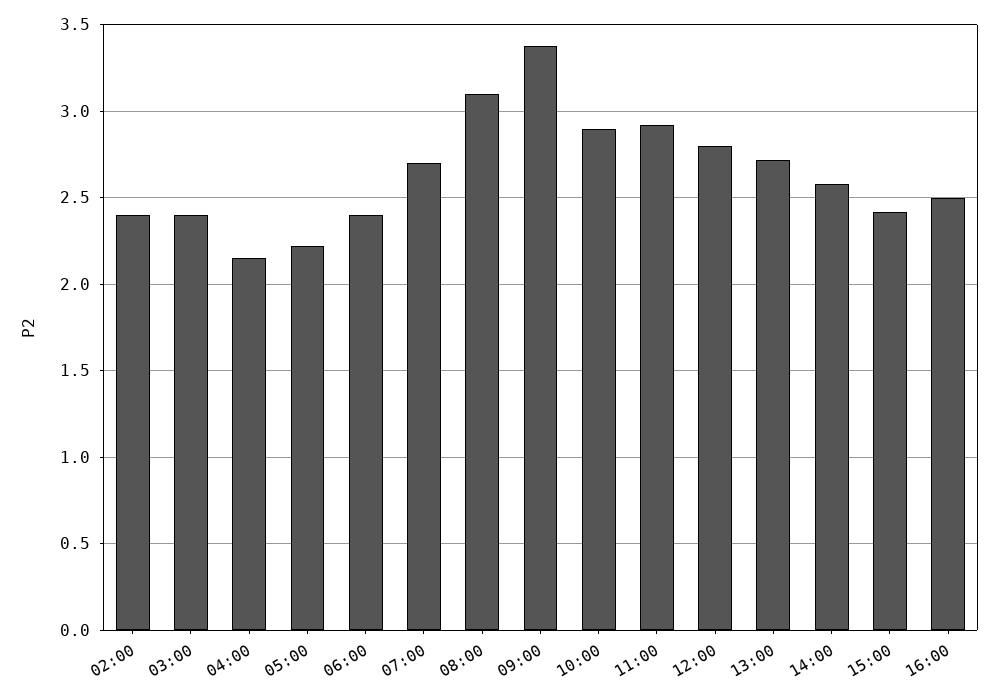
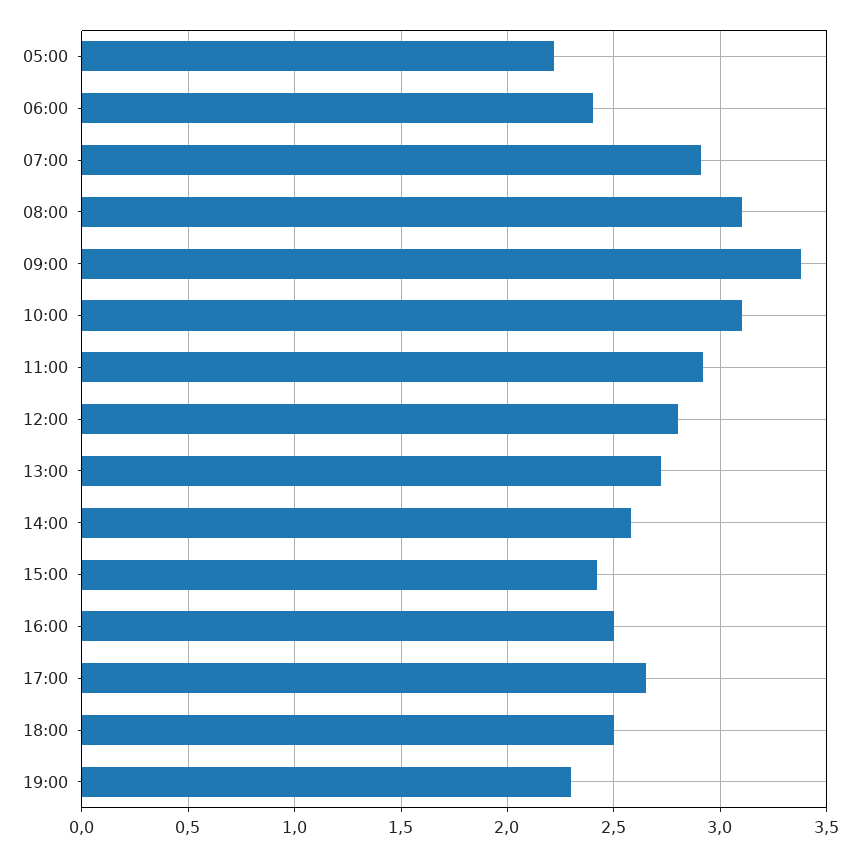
02:00: 2.4 -> none
03:00: 2.4 -> none
04:00: 2.15 -> none
07:00: 2.7 -> 2.9
10:00: 2.9 -> 3.1
17:00: none -> 2.65
18:00: none -> 2.5
19:00: none -> 2.3

